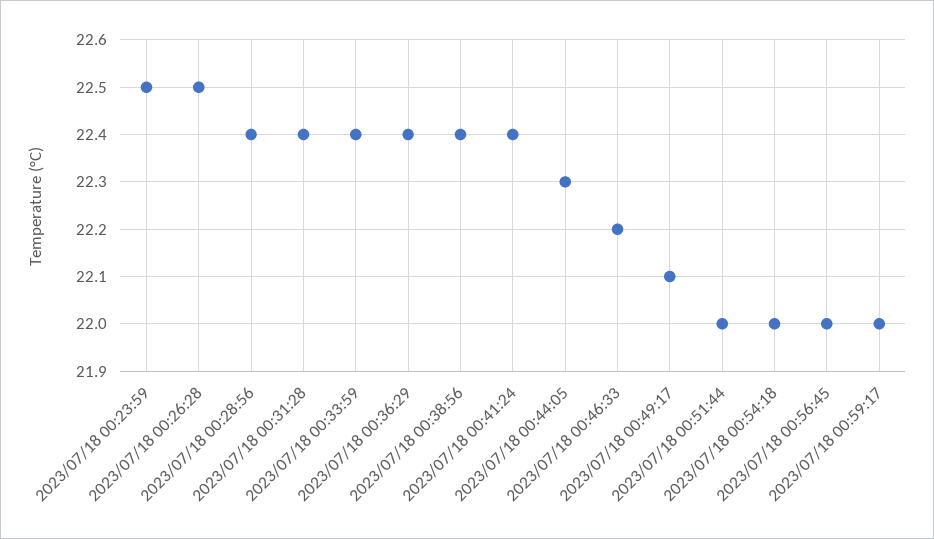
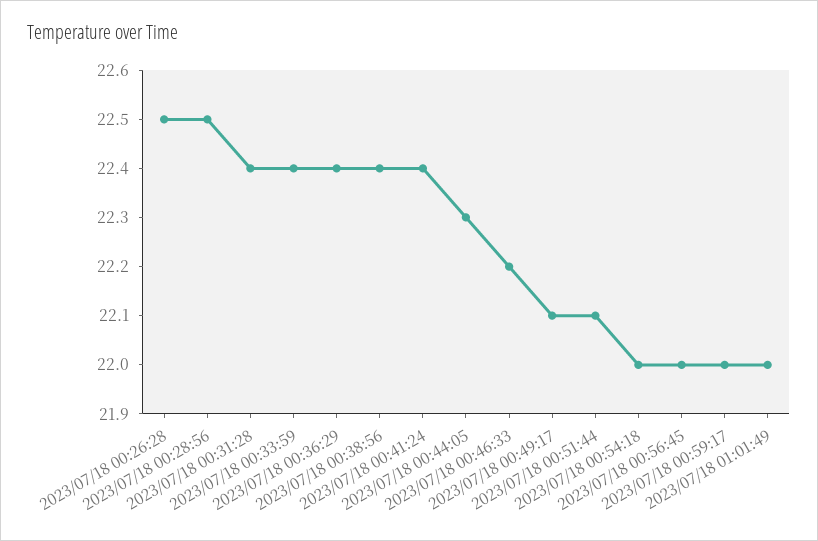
2023/07/18 00:23:59: 22.5 -> none
2023/07/18 00:28:56: 22.4 -> 22.5
2023/07/18 00:51:44: 22 -> 22.1
2023/07/18 01:01:49: none -> 22

